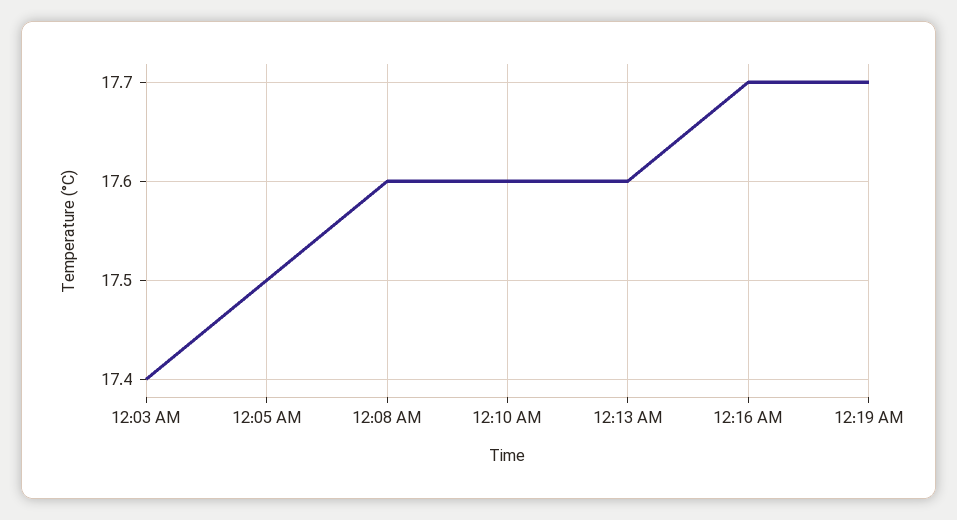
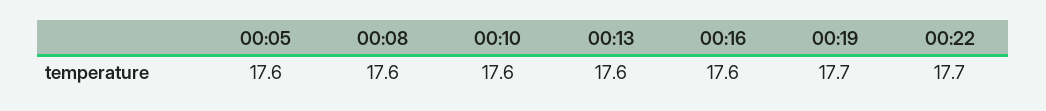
12:03 AM: 17.4 -> none
12:05 AM: 17.5 -> 17.6
12:16 AM: 17.7 -> 17.6
00:22: none -> 17.7

